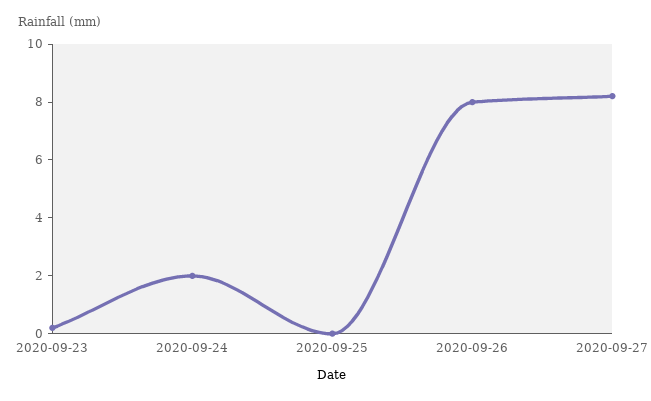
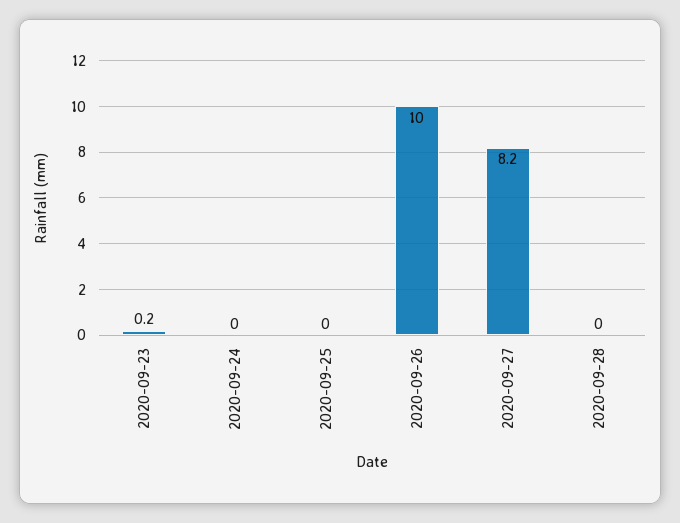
2020-09-24: 2 -> 0
2020-09-26: 8 -> 10
2020-09-28: none -> 0

